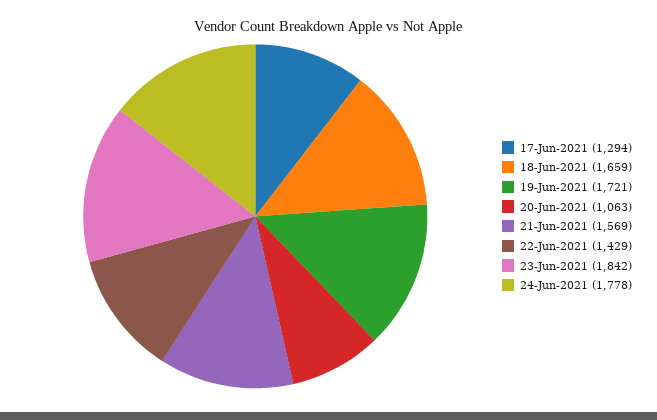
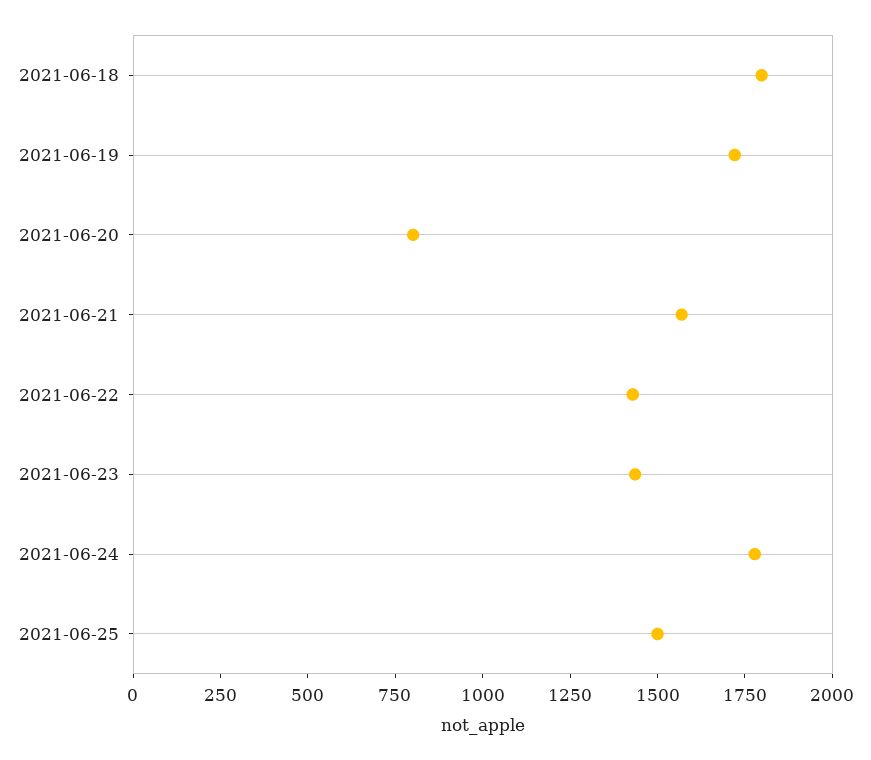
17-Jun-2021: 1294 -> none
18-Jun-2021: 1659 -> 1800
20-Jun-2021: 1063 -> 800
23-Jun-2021: 1842 -> 1450
2021-06-25: none -> 1500

